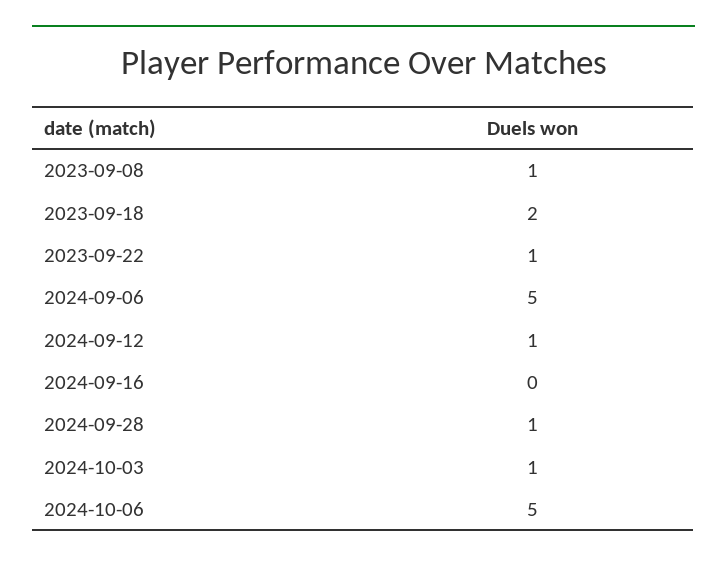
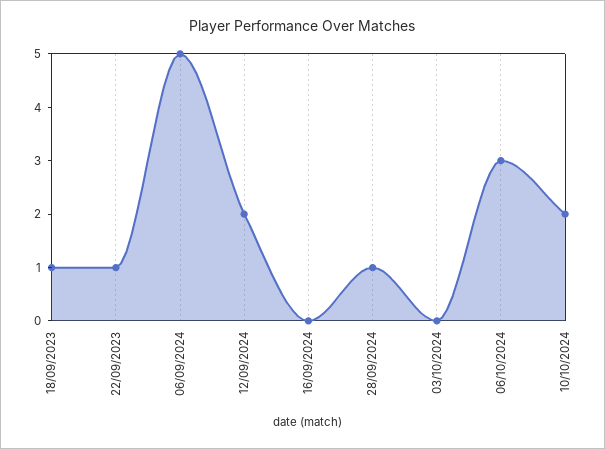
2023-09-08: 1 -> none
2023-09-18: 2 -> 1
2024-09-12: 1 -> 2
2024-10-03: 1 -> 0
2024-10-06: 5 -> 3
10/10/2024: none -> 2

